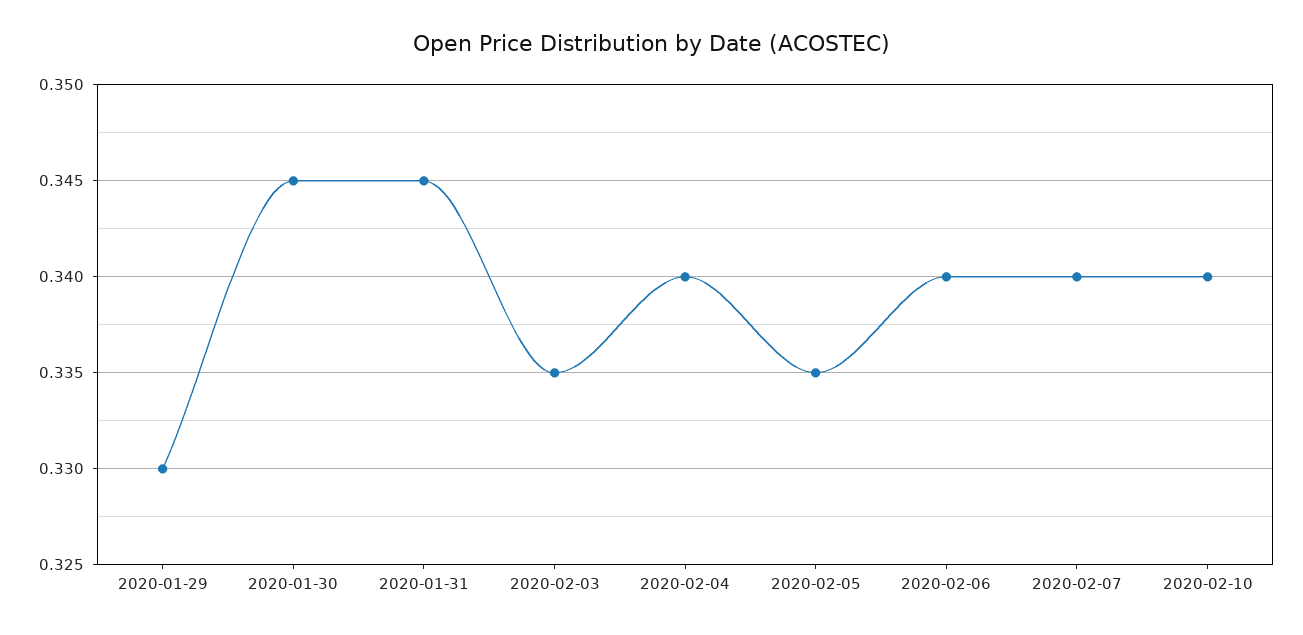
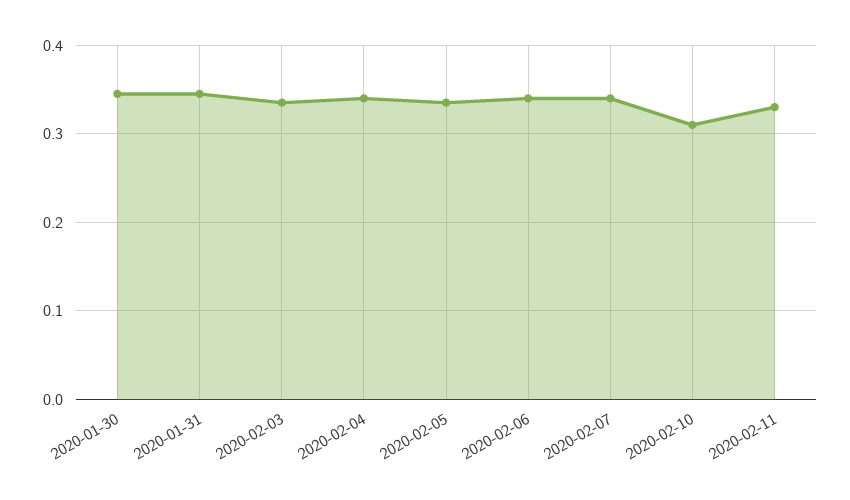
2020-01-29: 0.33 -> none
2020-02-10: 0.34 -> 0.31
2020-02-11: none -> 0.33

